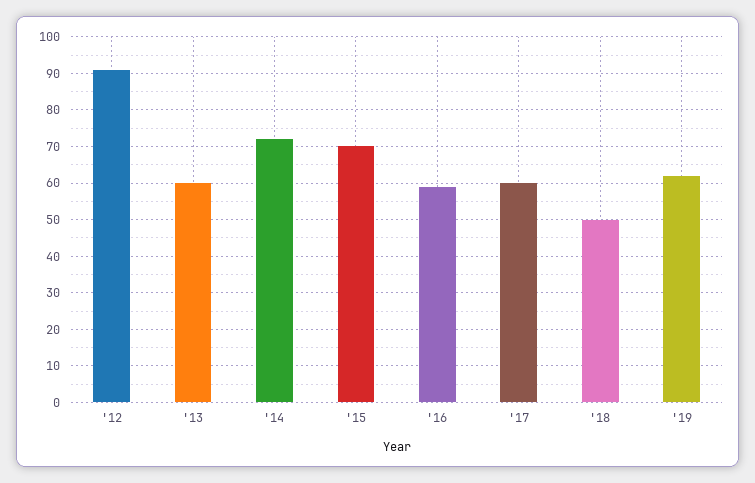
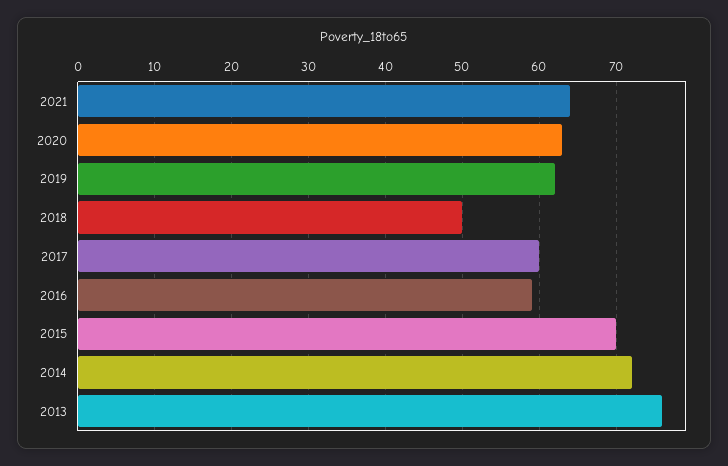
'12: 90 -> none
'13: 60 -> 76
2021: none -> 64
2020: none -> 63

